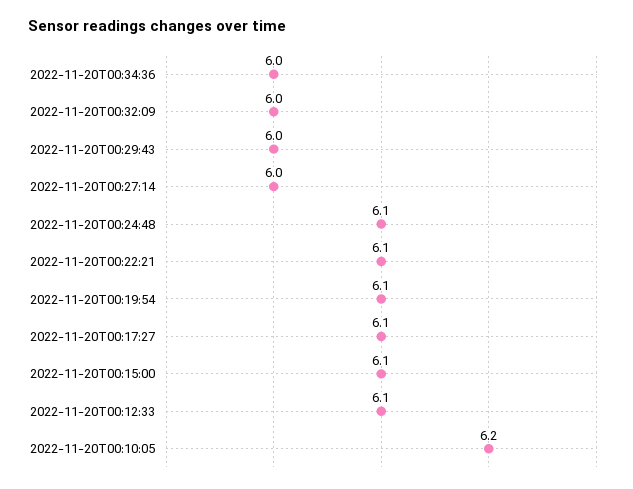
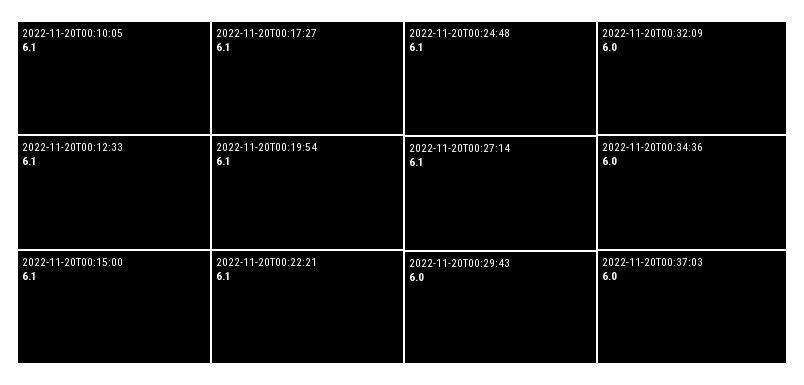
2022-11-20T00:27:14: 6 -> 6.1
2022-11-20T00:10:05: 6.2 -> 6.1
2022-11-20T00:37:03: none -> 6

